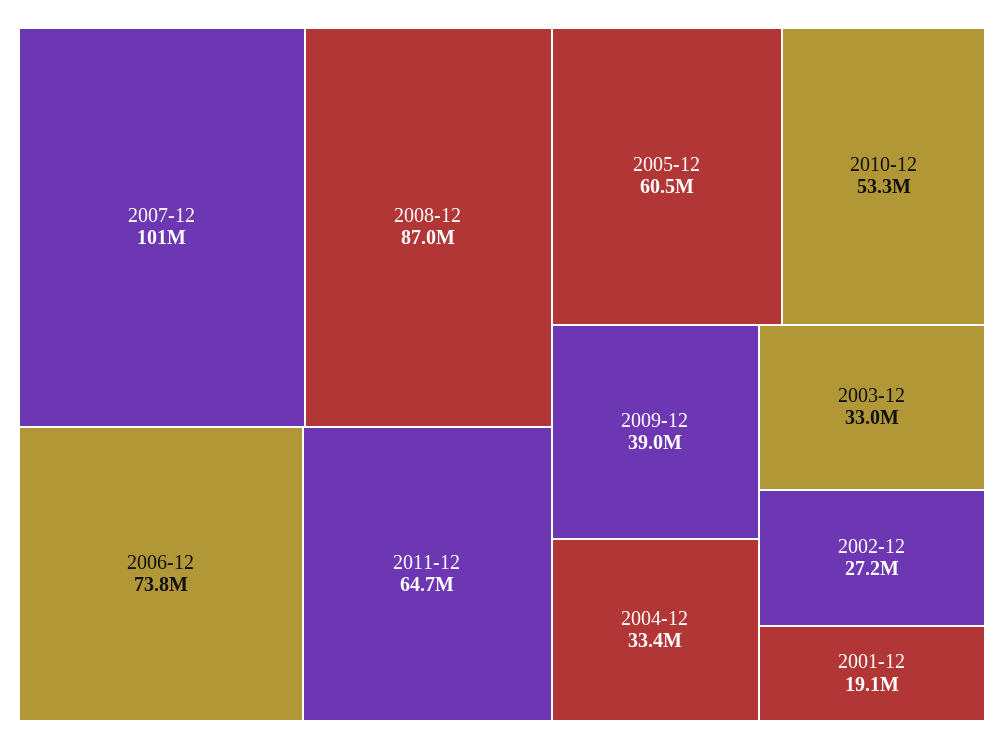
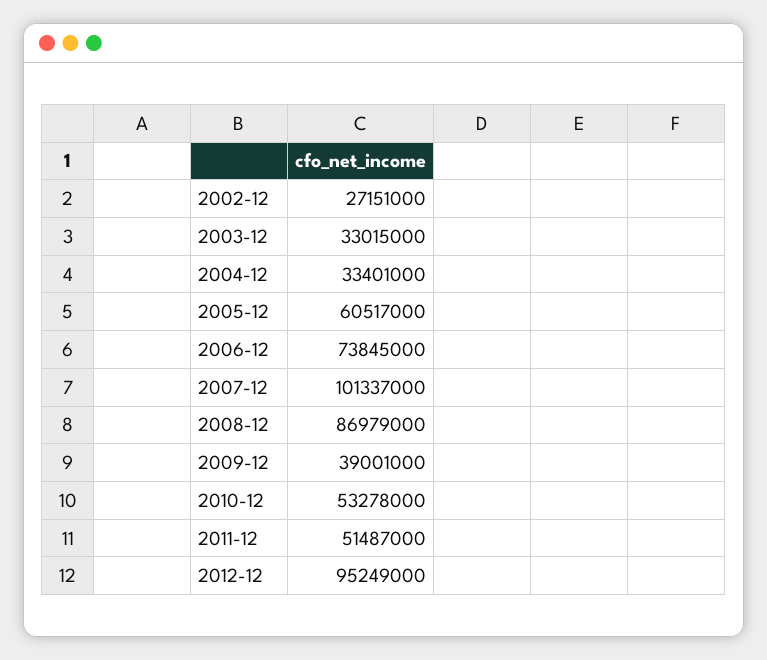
2011-12: 64700000 -> 51487000
2001-12: 19100000 -> none
2012-12: none -> 95249000

